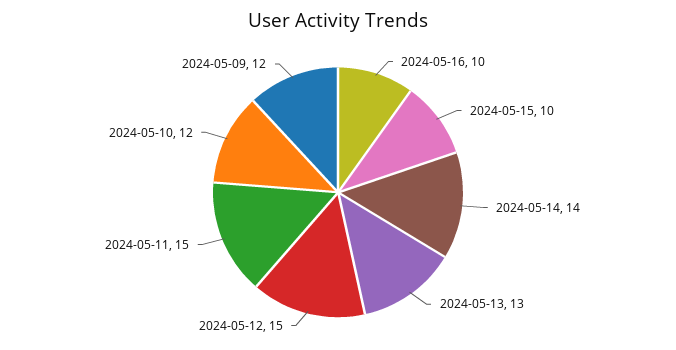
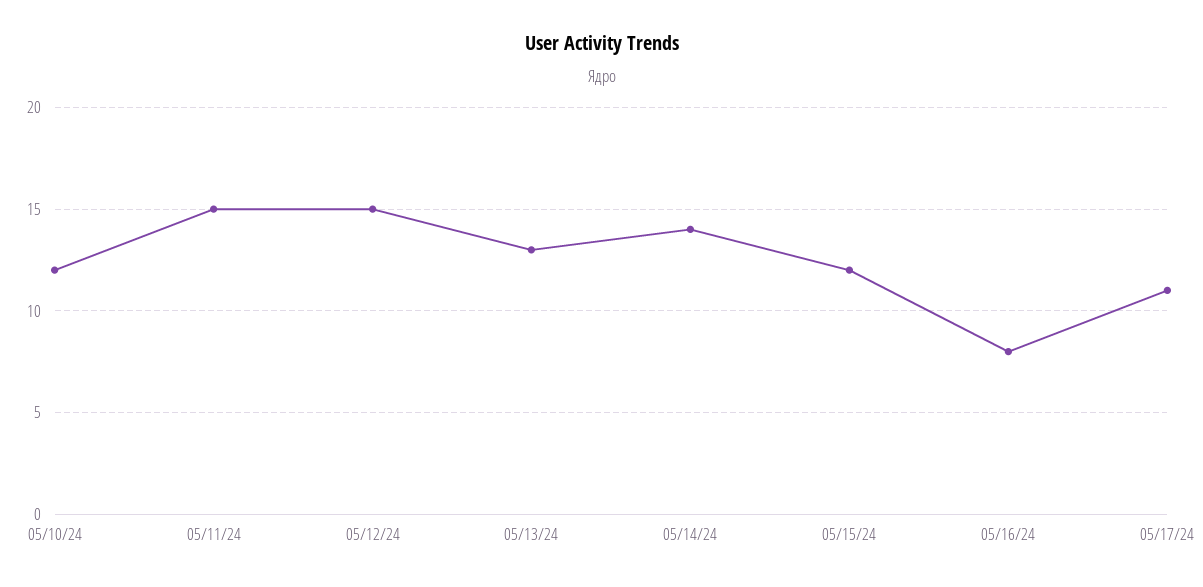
2024-05-16: 10 -> 8
2024-05-15: 10 -> 12
2024-05-09: 12 -> none
05/17/24: none -> 11

